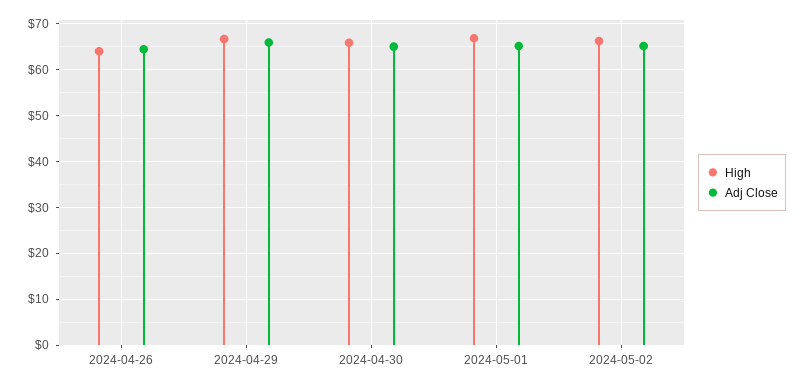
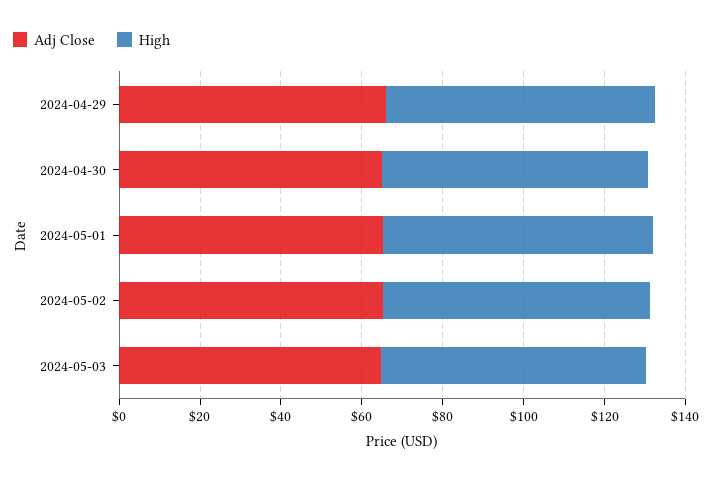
High, 2024-04-26: 64 -> none
Adj Close, 2024-04-26: 64 -> none
Adj Close, 2024-05-03: none -> 65
High, 2024-05-03: none -> 65

